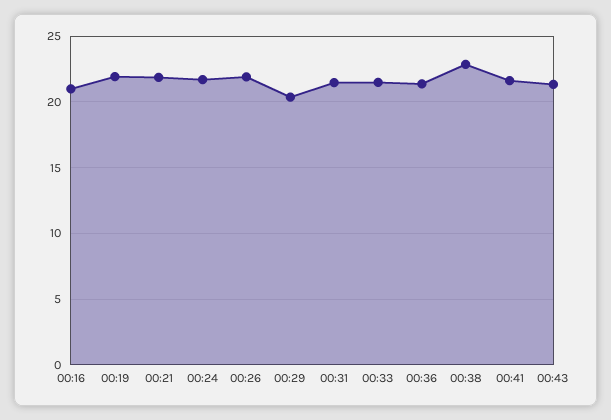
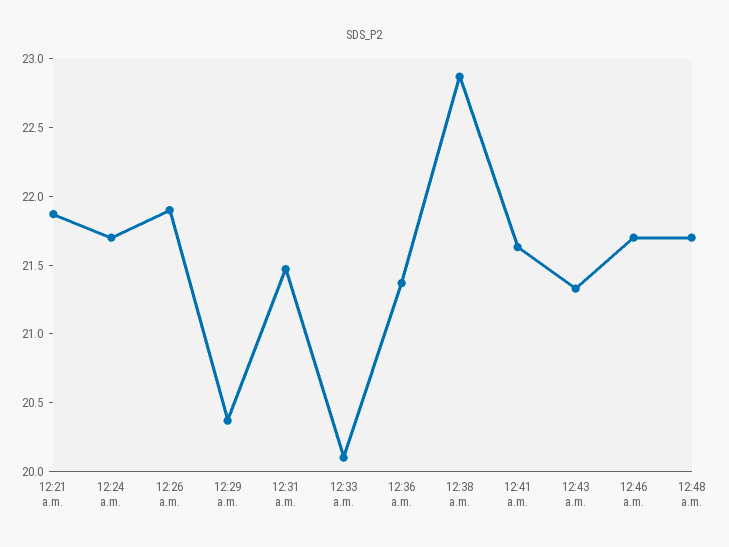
00:16: 21 -> none
00:19: 22 -> none
00:33: 21.5 -> 20.1
12:46 a.m.: none -> 21.7
12:48 a.m.: none -> 21.7

